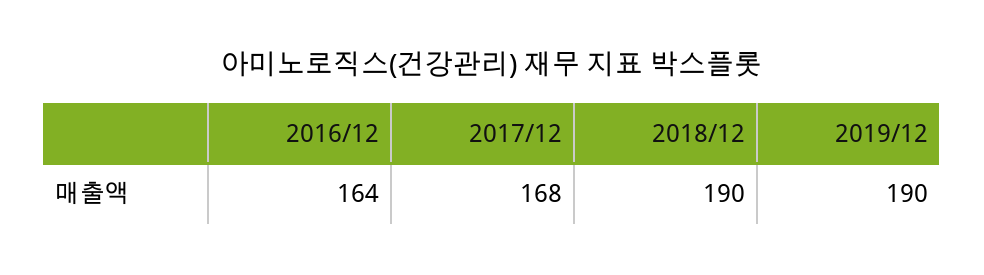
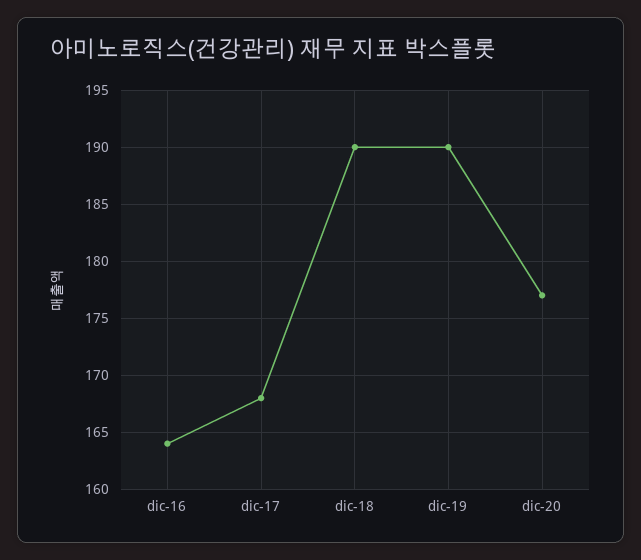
dic-20: none -> 177

